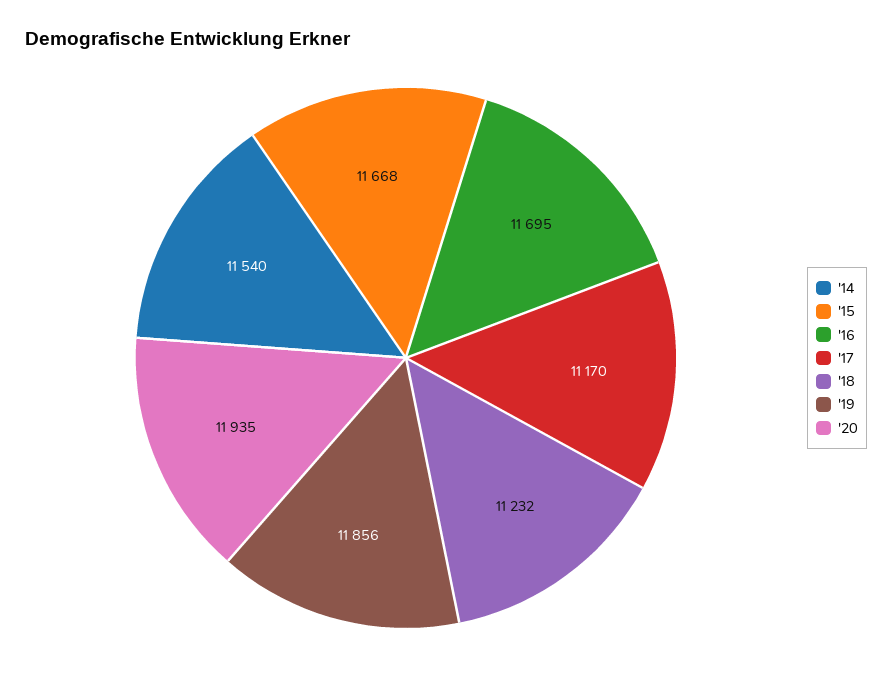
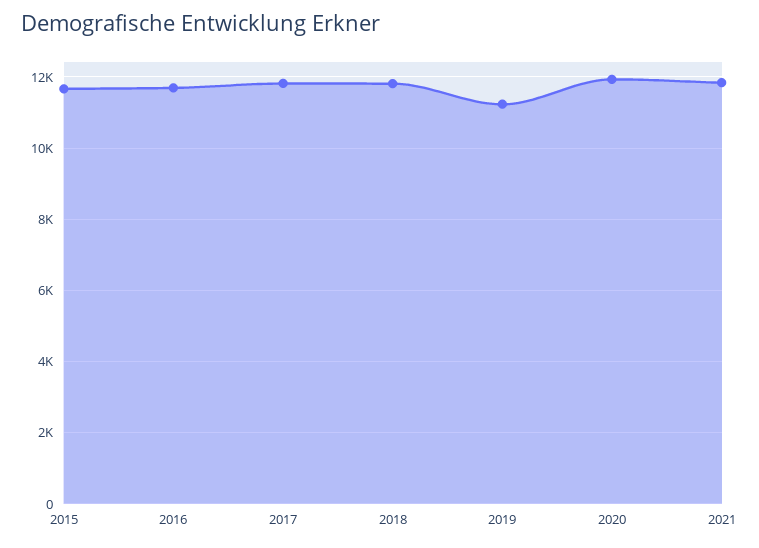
'14: 11540 -> none
'17: 11170 -> 11800
'18: 11232 -> 11800
'19: 11856 -> 11200
2021: none -> 11800

